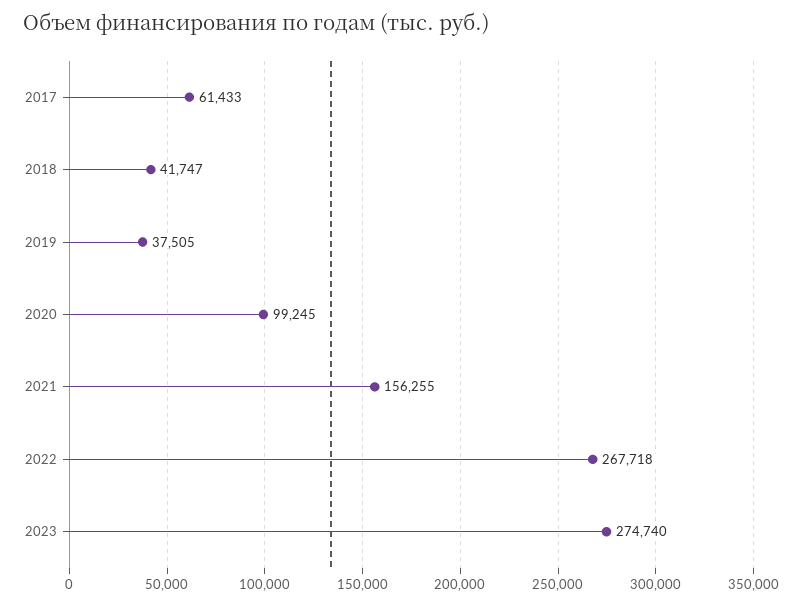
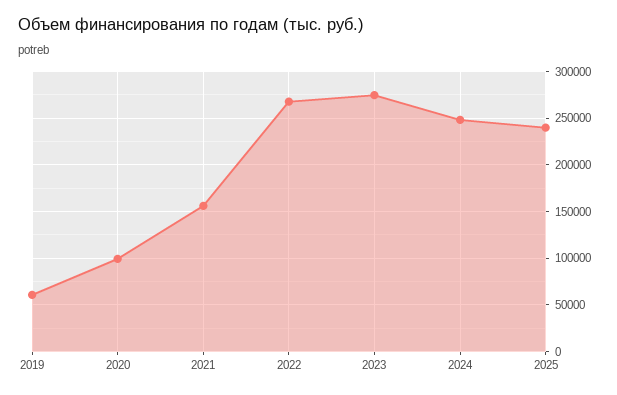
2017: 61433 -> none
2018: 41747 -> none
2019: 37505 -> 60000
2024: none -> 250000
2025: none -> 240000

